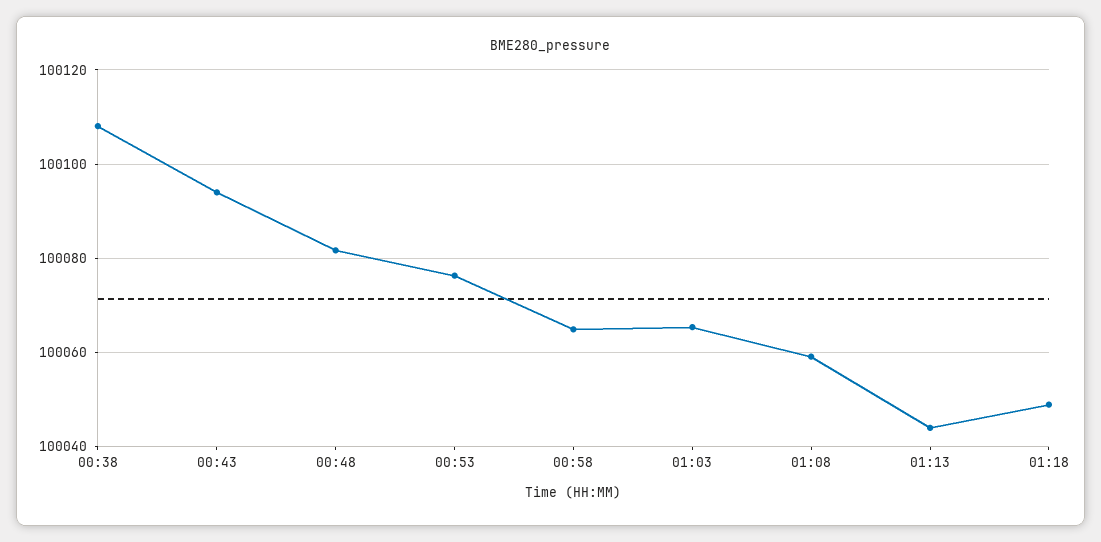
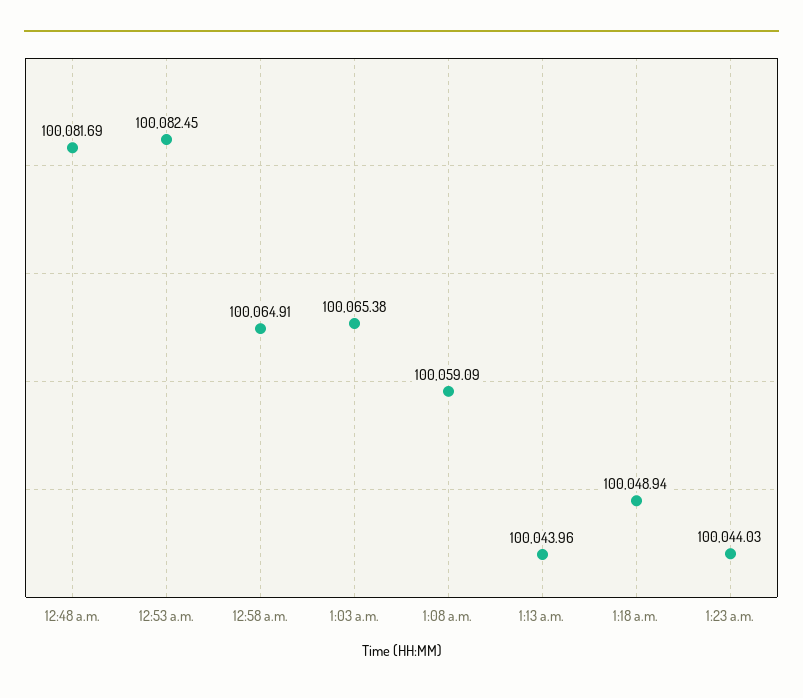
00:38: 100108 -> none
00:43: 100094 -> none
00:53: 100076 -> 100082.45
1:23 a.m.: none -> 100044.03

